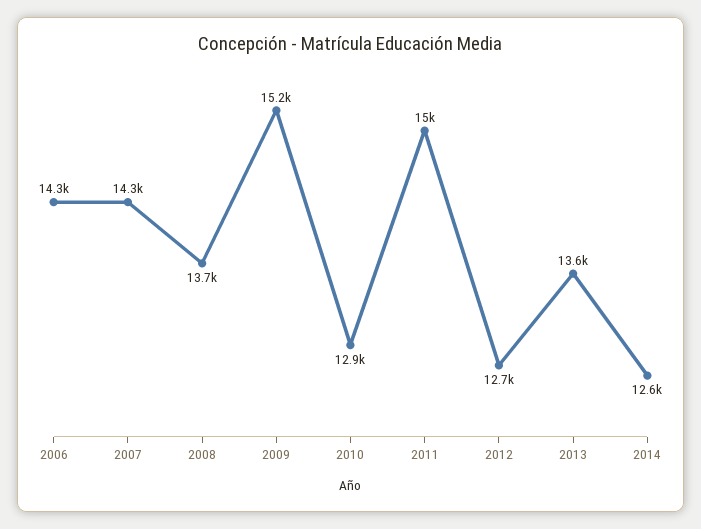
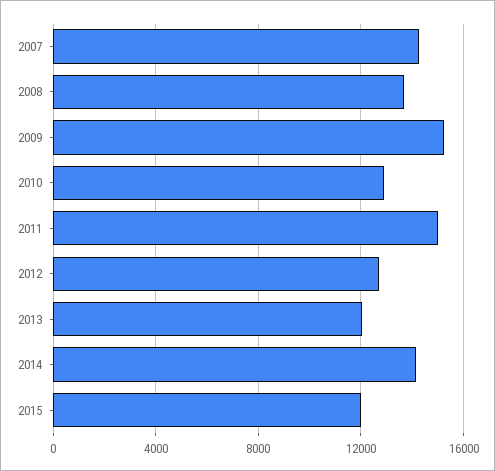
2006: 14300 -> none
2013: 13600 -> 12000
2014: 12600 -> 14000
2015: none -> 12000

